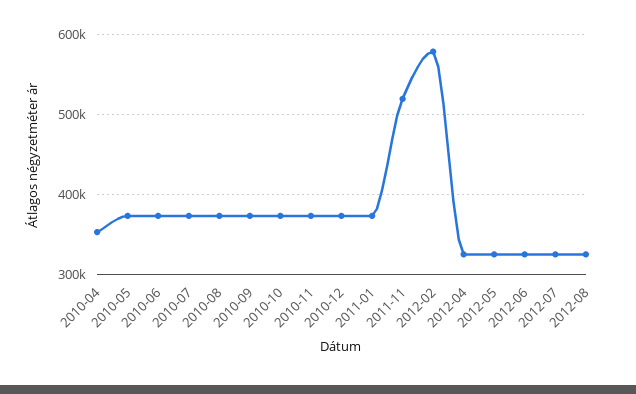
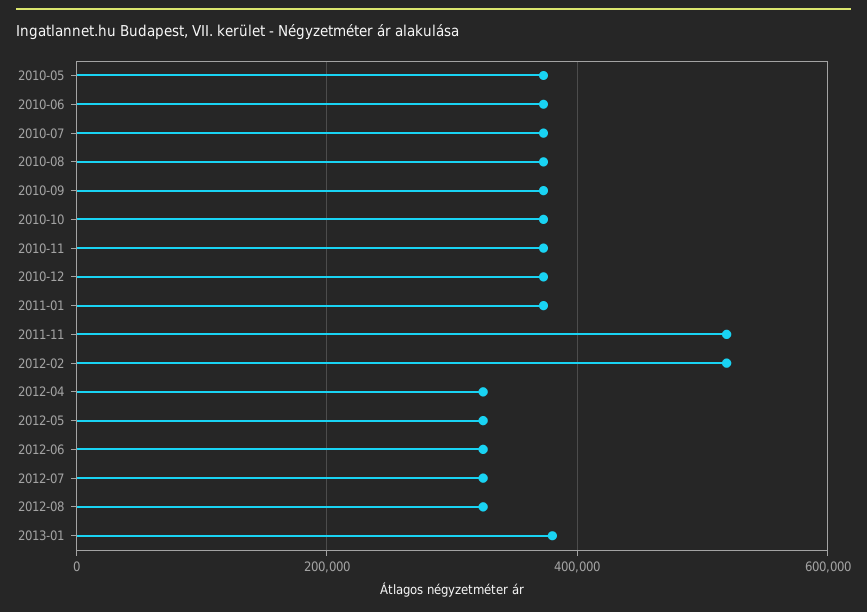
2010-04: 350000 -> none
2012-02: 580000 -> 520000
2013-01: none -> 380000

